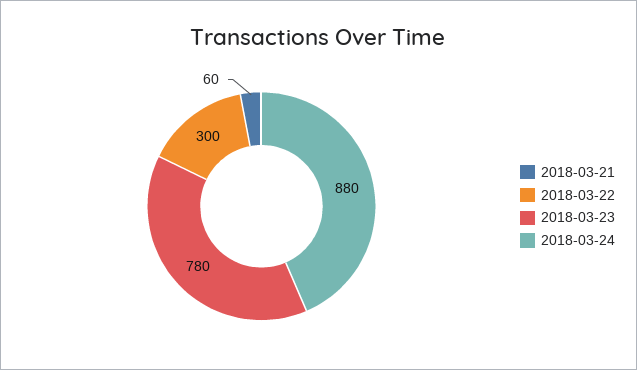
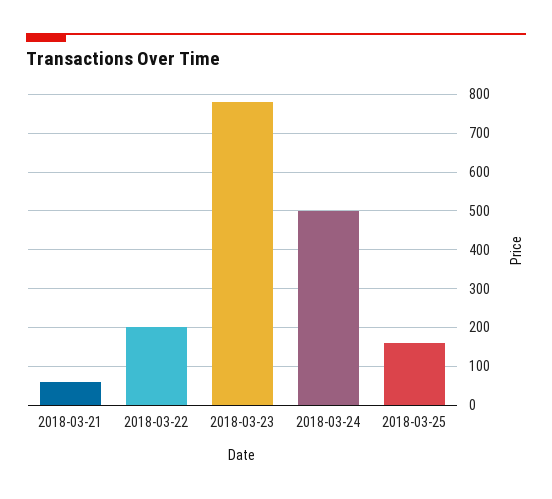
2018-03-22: 300 -> 200
2018-03-24: 880 -> 500
2018-03-25: none -> 160

